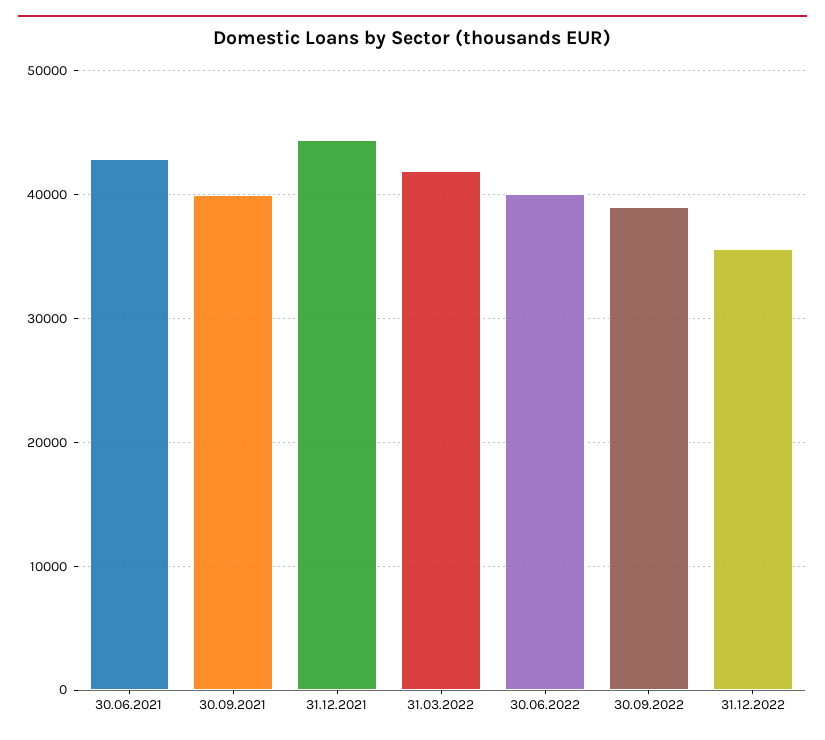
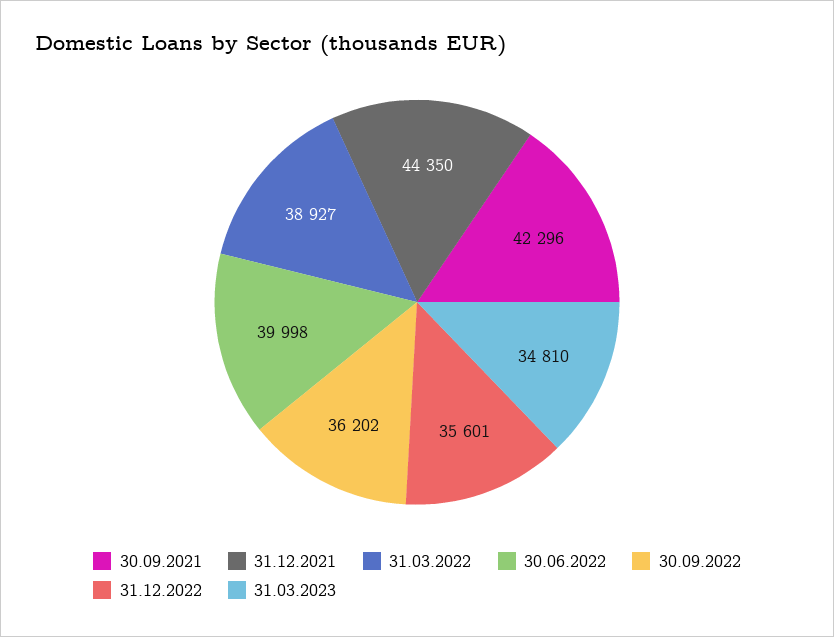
30.06.2021: 43000 -> none
30.09.2021: 40000 -> 42296
31.03.2022: 42000 -> 38927
30.09.2022: 39000 -> 36202
31.03.2023: none -> 34810

